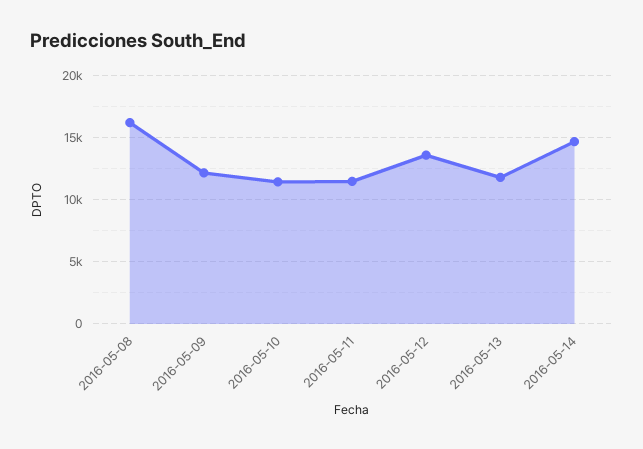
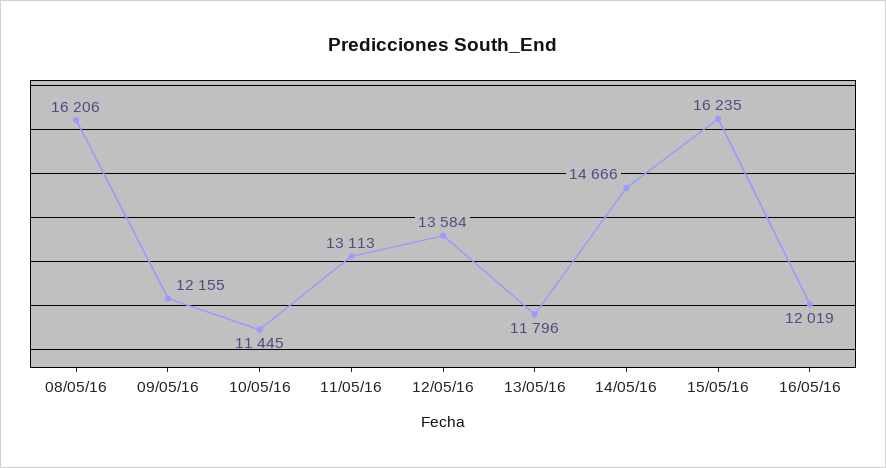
2016-05-11: 11500 -> 13113
15/05/16: none -> 16235
16/05/16: none -> 12019

